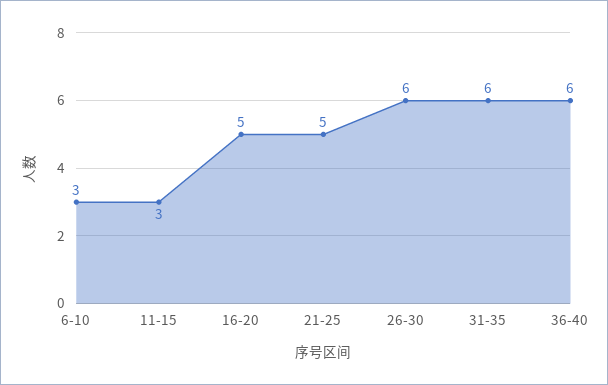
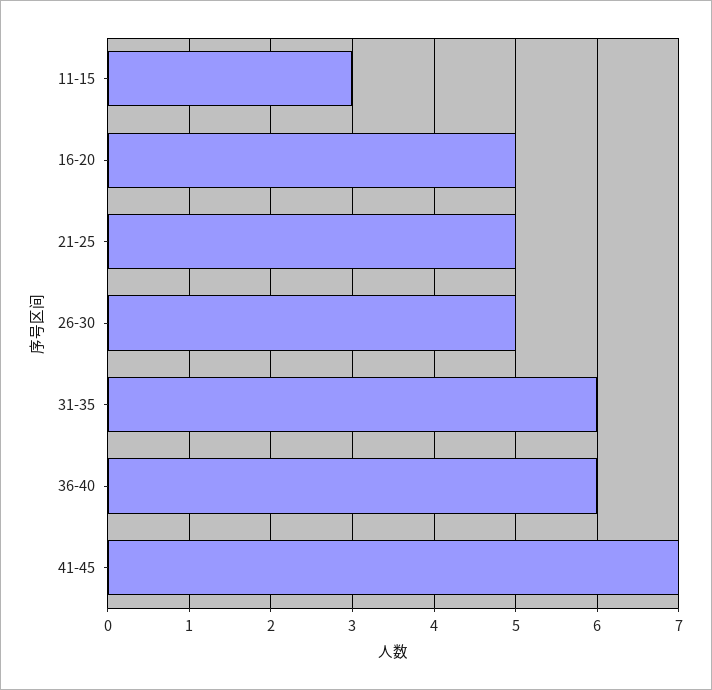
6-10: 3 -> none
26-30: 6 -> 5
41-45: none -> 7

